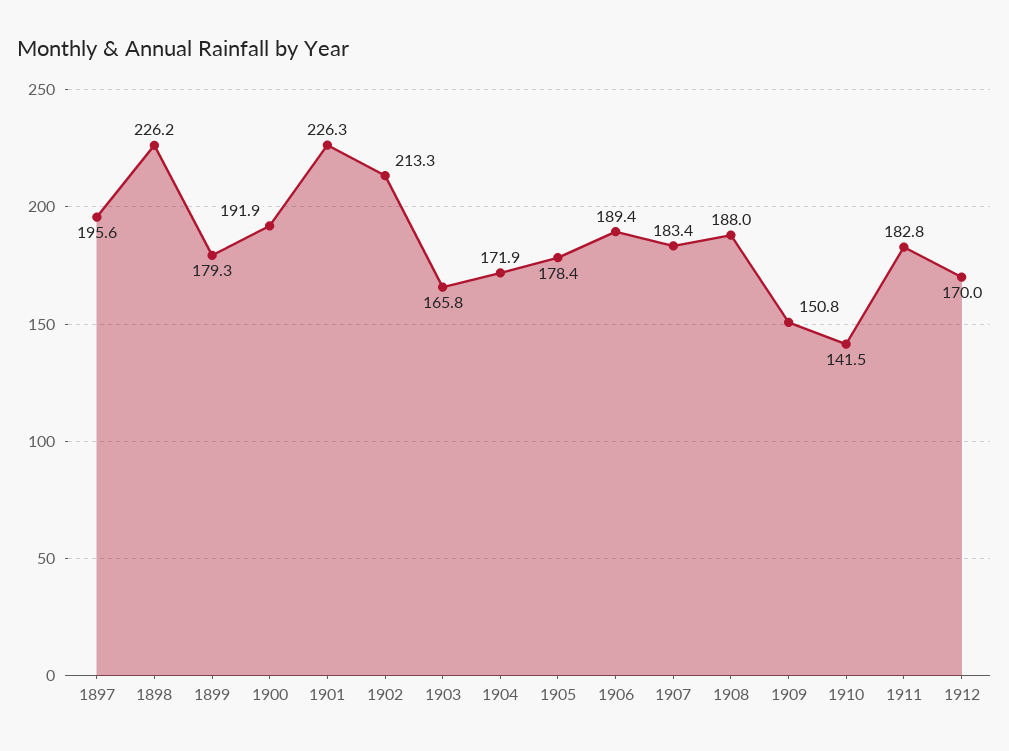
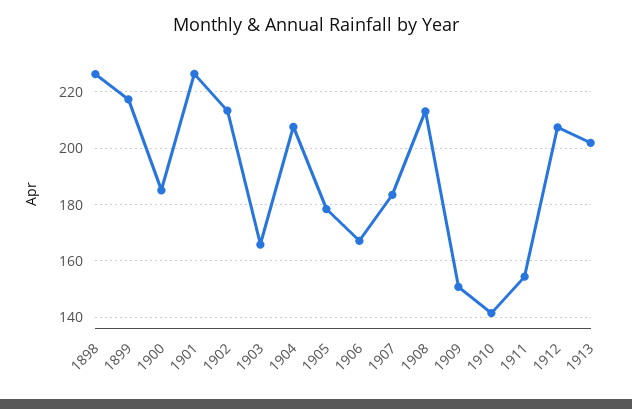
1897: 195.6 -> none
1899: 179.3 -> 217.5
1900: 191.9 -> 185
1904: 171.9 -> 207.5
1906: 189.4 -> 167.5
1908: 188 -> 212.5
1911: 182.8 -> 155
1912: 170 -> 207.5
1913: none -> 202.5

